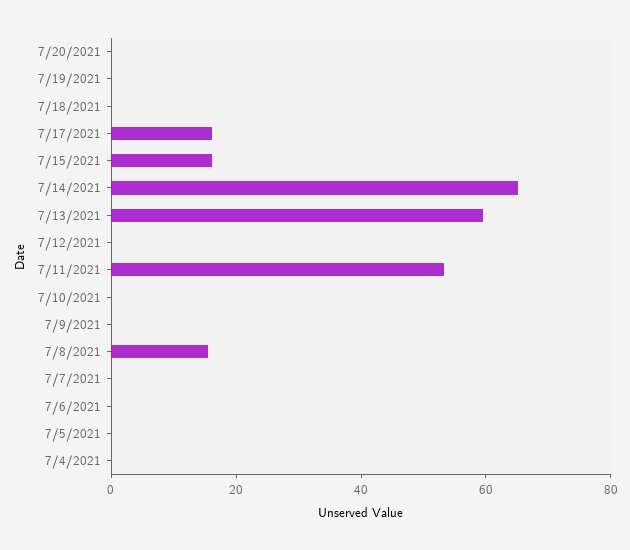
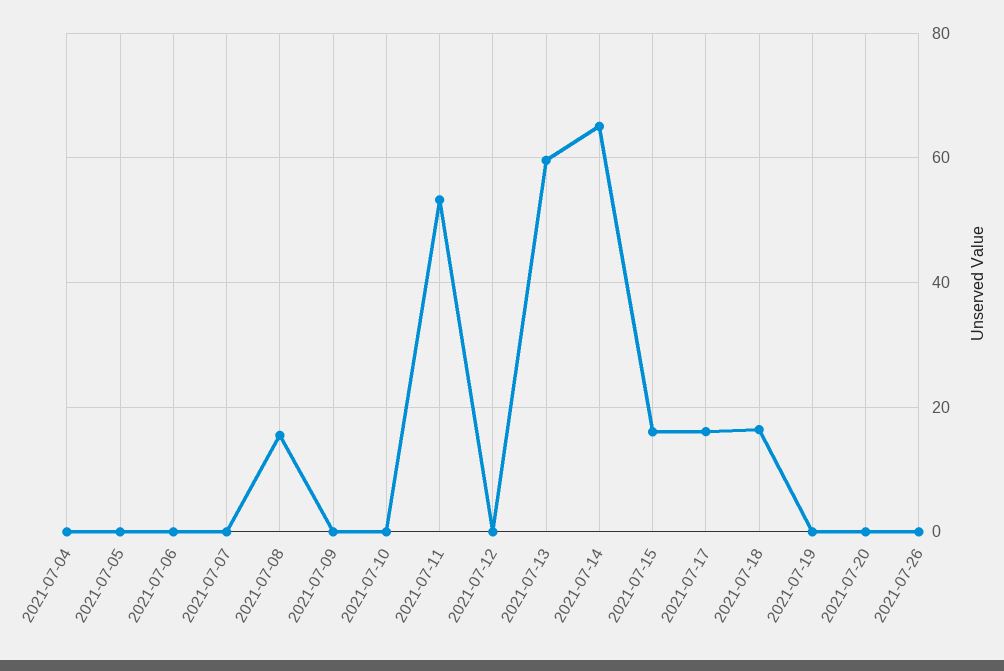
7/18/2021: 0 -> 16
2021-07-26: none -> 0

